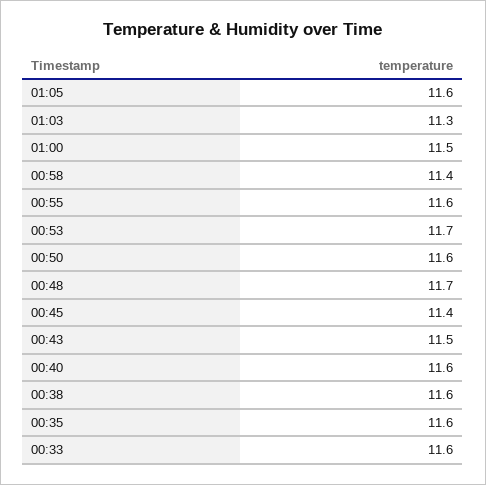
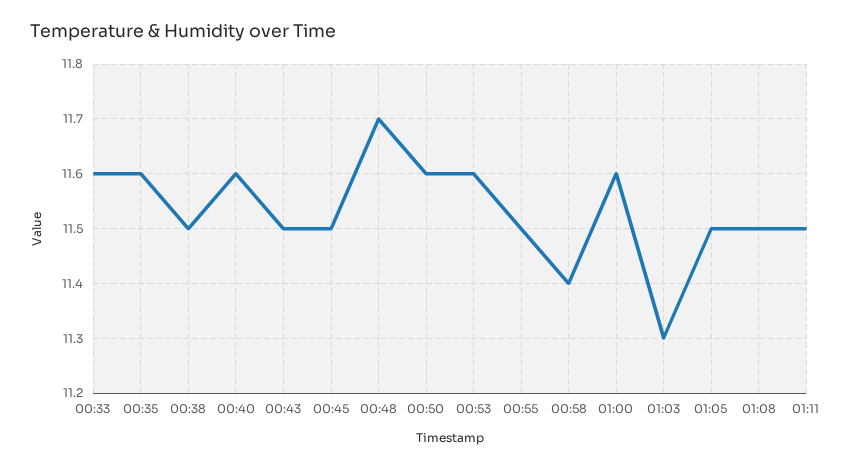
01:05: 11.6 -> 11.5
01:00: 11.5 -> 11.6
00:55: 11.6 -> 11.5
00:53: 11.7 -> 11.6
00:45: 11.4 -> 11.5
00:38: 11.6 -> 11.5
01:08: none -> 11.5
01:11: none -> 11.5

